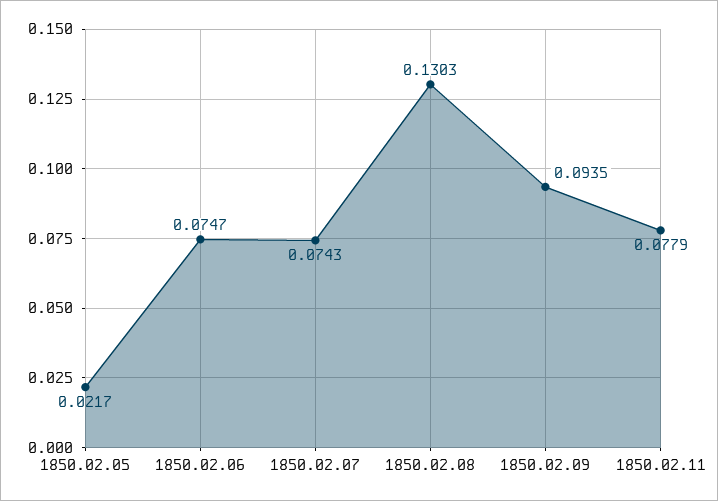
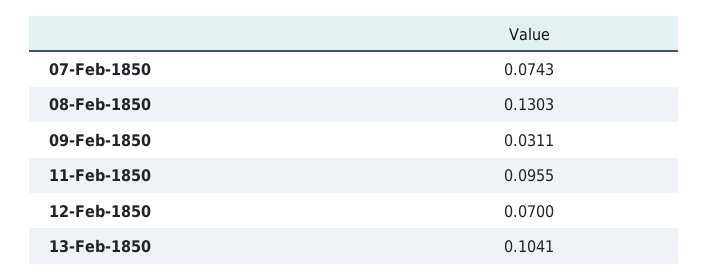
1850.02.05: 0.0217 -> none
1850.02.06: 0.0747 -> none
1850.02.09: 0.0935 -> 0.0311
1850.02.11: 0.0779 -> 0.0955
12-Feb-1850: none -> 0.07
13-Feb-1850: none -> 0.1041

